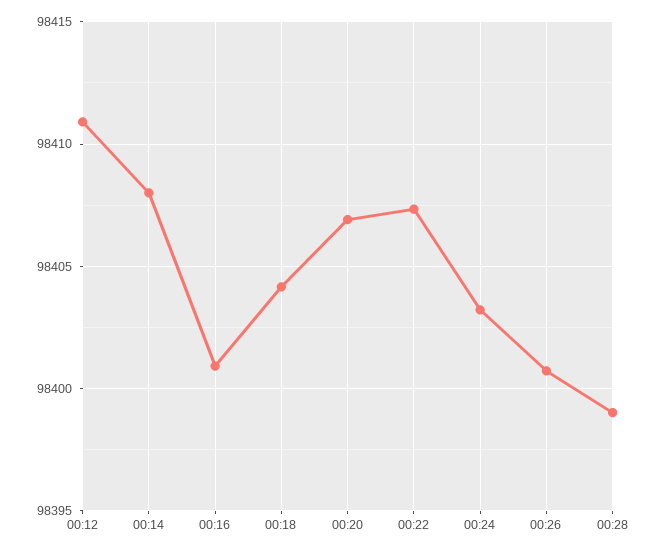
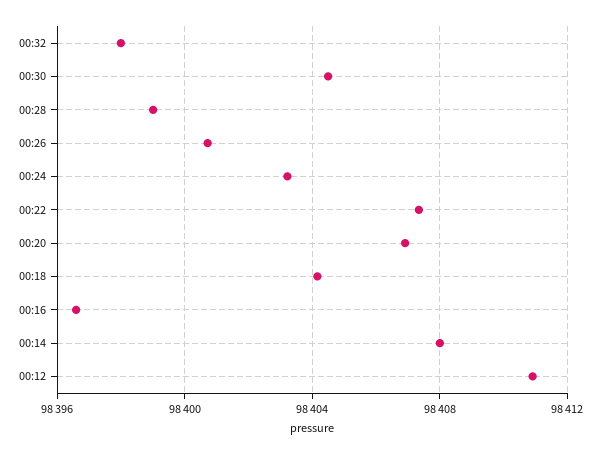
00:16: 98401 -> 98396.5
00:32: none -> 98398
00:30: none -> 98404.5

